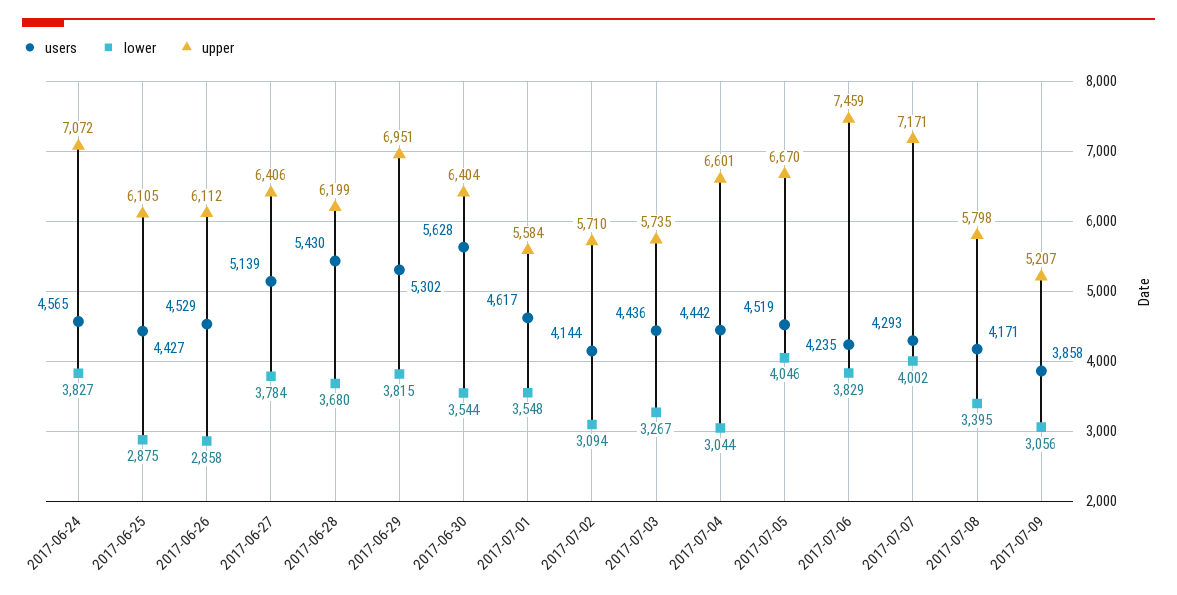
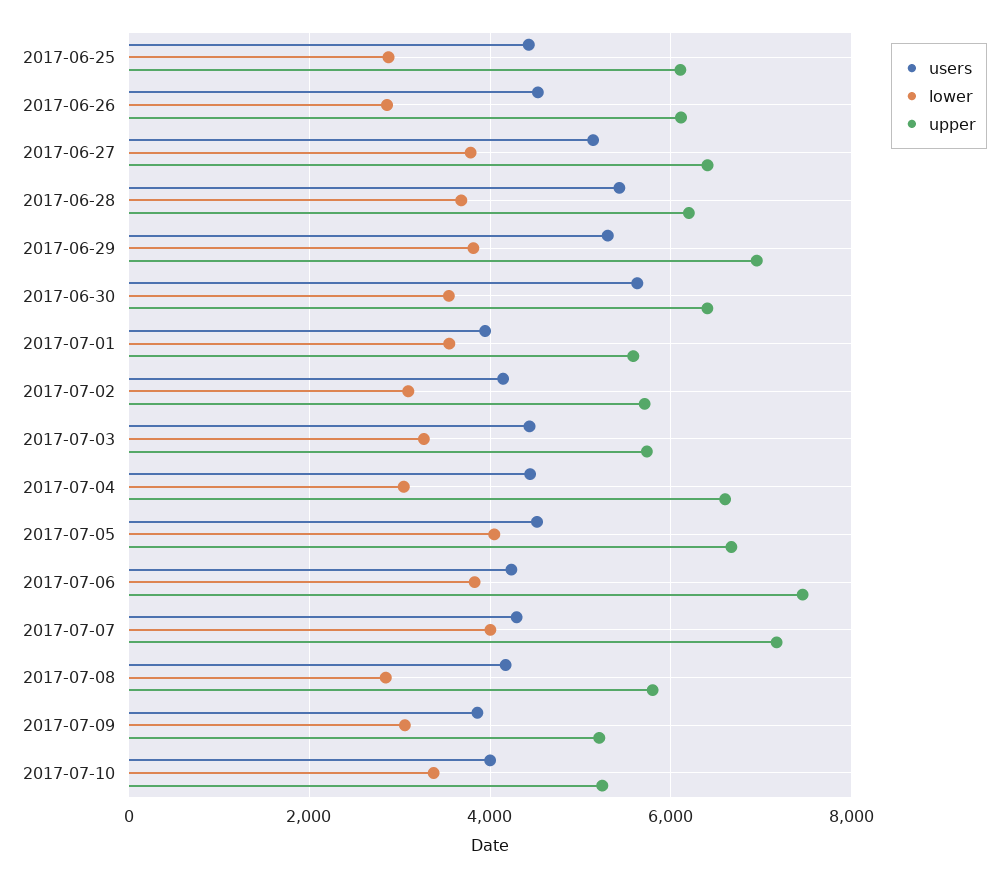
users, 2017-06-24: 4565 -> none
lower, 2017-06-24: 3827 -> none
upper, 2017-06-24: 7072 -> none
users, 2017-07-01: 4617 -> 4000
lower, 2017-07-08: 3395 -> 2800
users, 2017-07-10: none -> 4000
lower, 2017-07-10: none -> 3400
upper, 2017-07-10: none -> 5200

